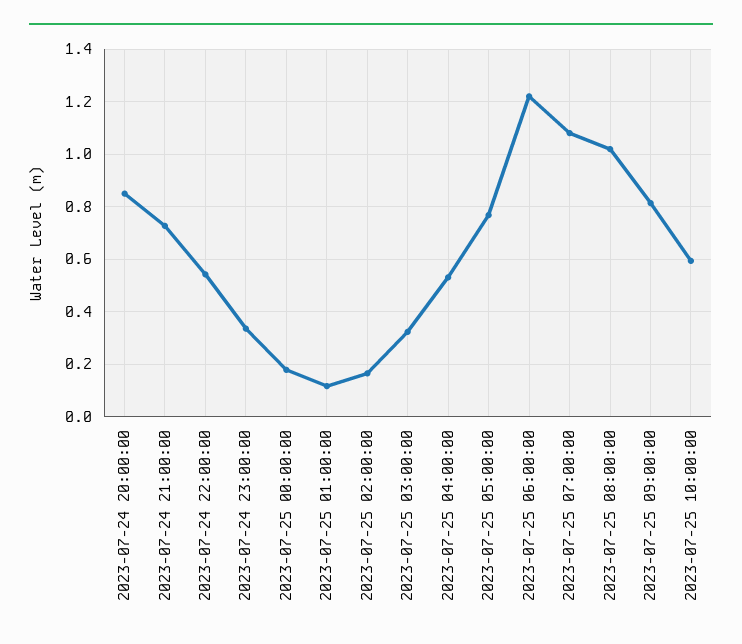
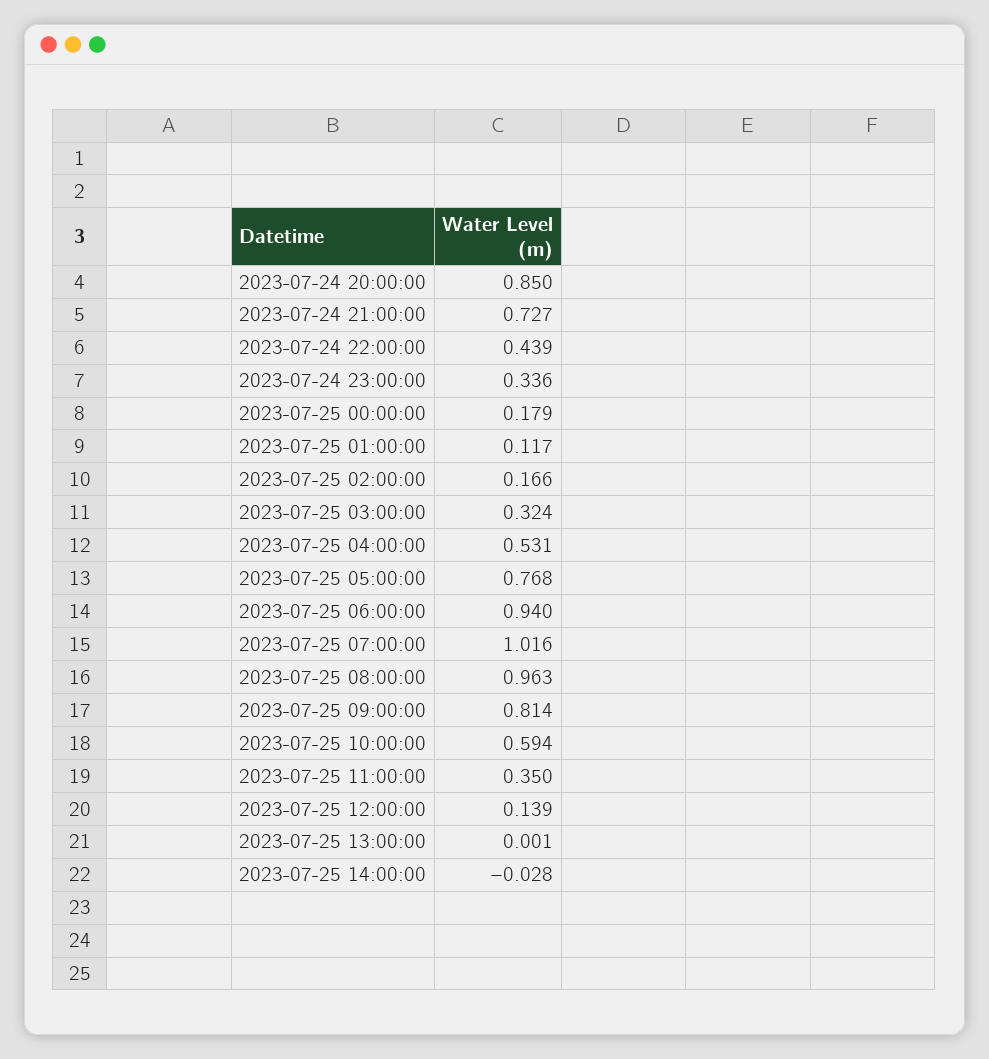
2023-07-24 22:00:00: 0.55 -> 0.439
2023-07-25 06:00:00: 1.225 -> 0.94
2023-07-25 07:00:00: 1.075 -> 1.016
2023-07-25 08:00:00: 1.025 -> 0.963
2023-07-25 11:00:00: none -> 0.35
2023-07-25 12:00:00: none -> 0.139
2023-07-25 13:00:00: none -> 0.001
2023-07-25 14:00:00: none -> -0.028

